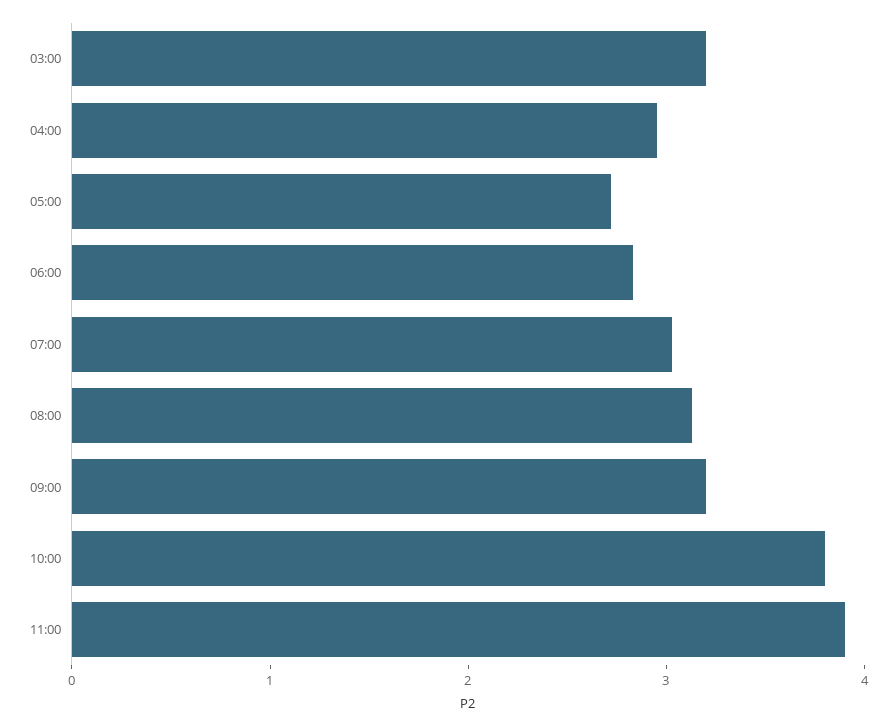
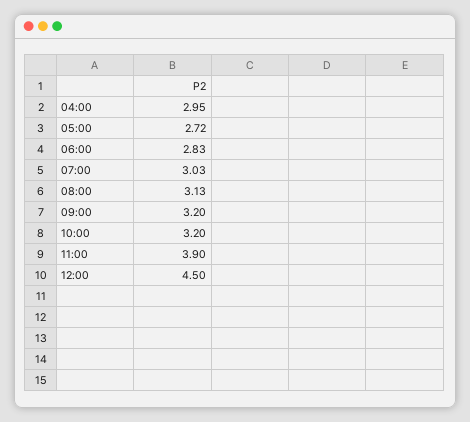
03:00: 3.2 -> none
10:00: 3.8 -> 3.2
12:00: none -> 4.5

